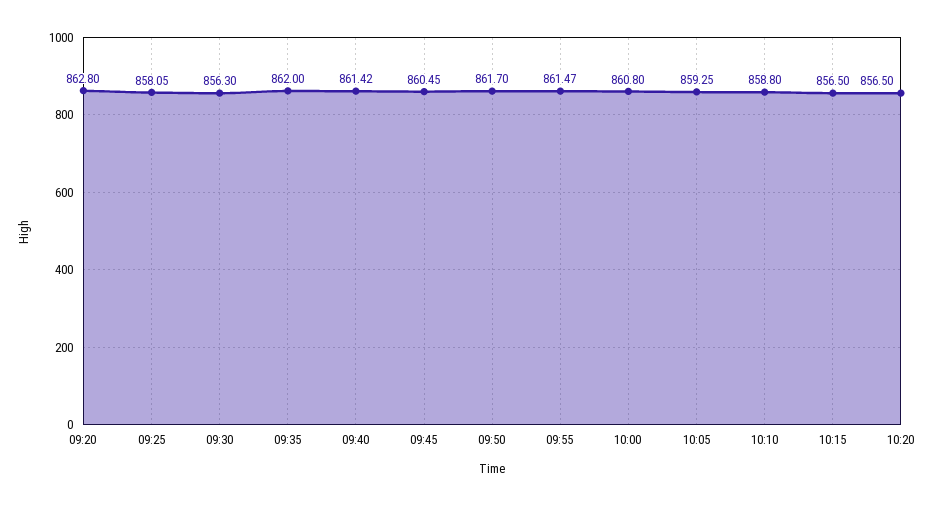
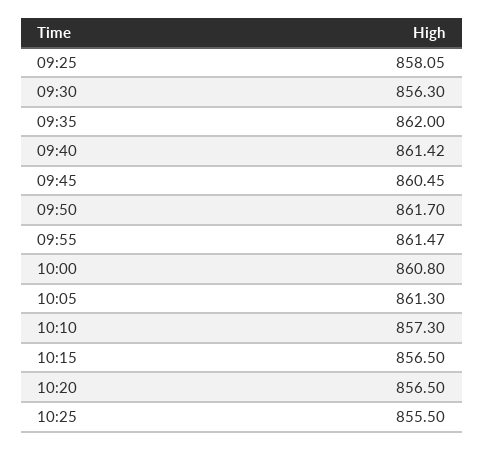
09:20: 862.8 -> none
10:05: 859.25 -> 861.3
10:10: 858.8 -> 857.3
10:25: none -> 855.5

